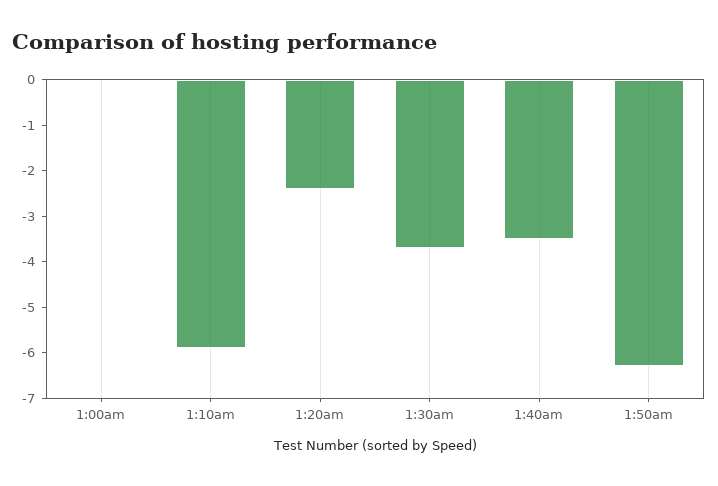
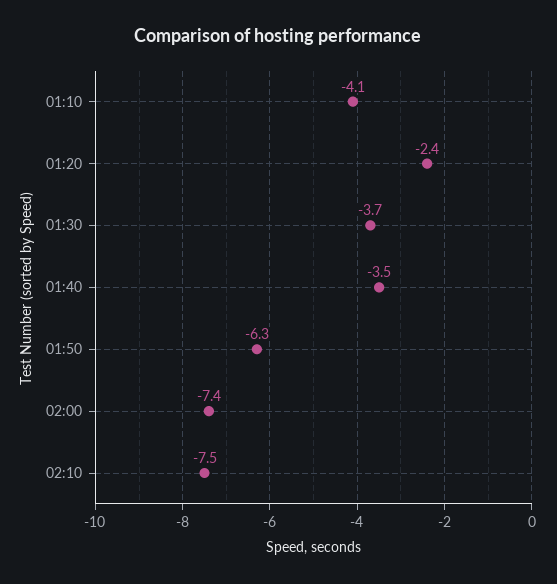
1:00am: 0 -> none
1:10am: -6 -> -4.1
02:00: none -> -7.4
02:10: none -> -7.5

